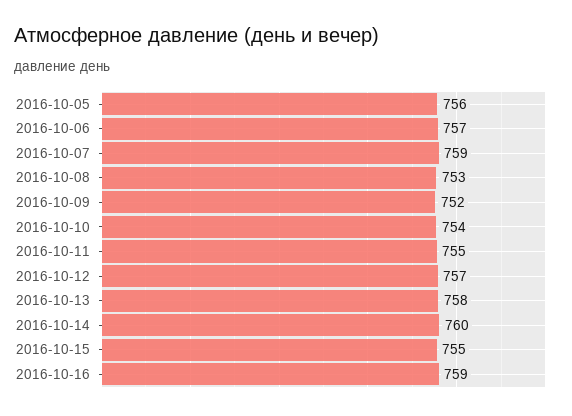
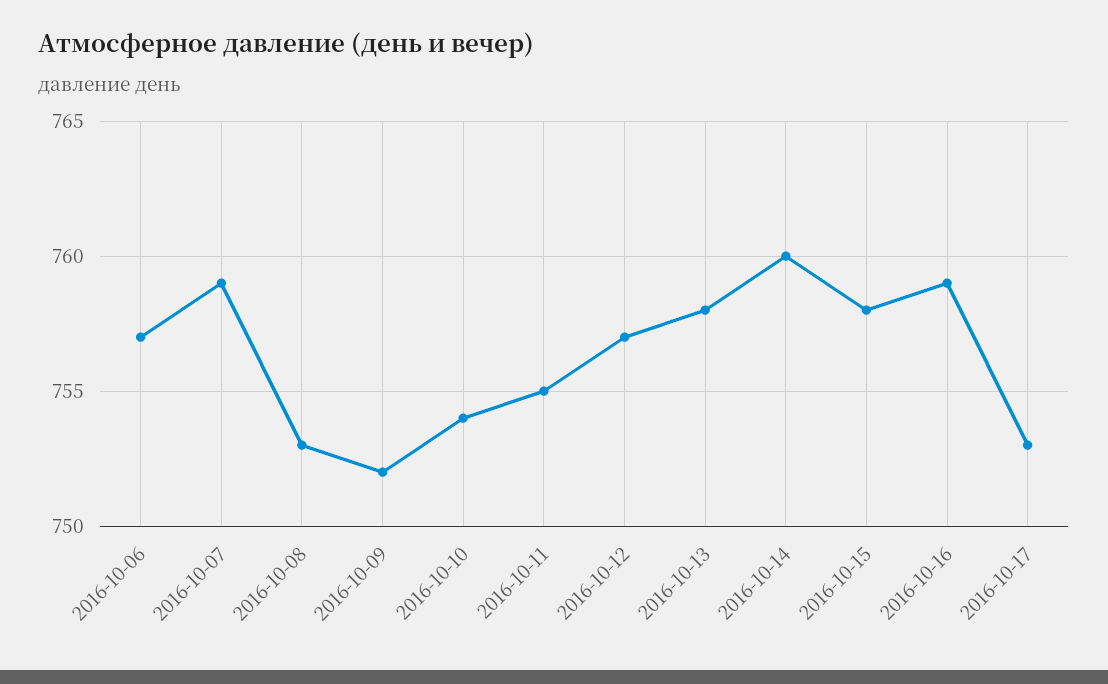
2016-10-05: 756 -> none
2016-10-15: 755 -> 758
2016-10-17: none -> 753

